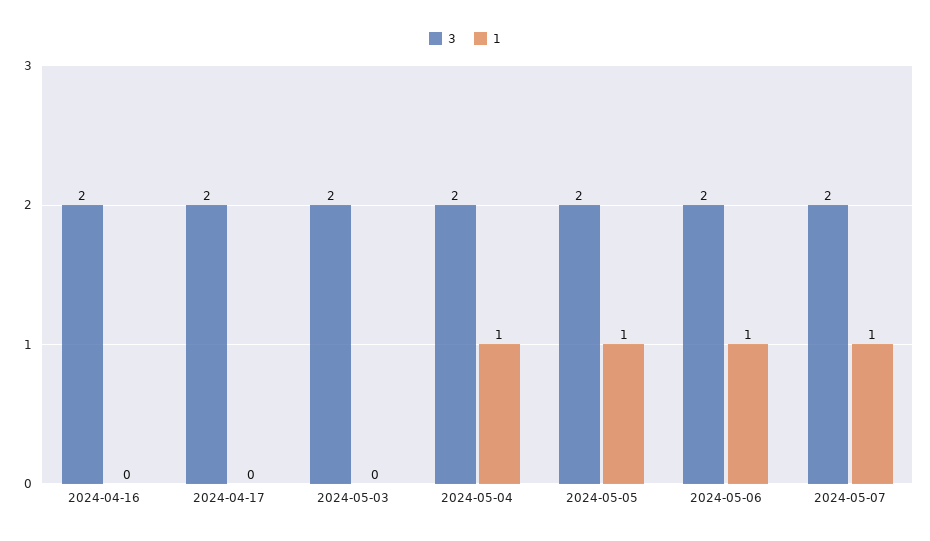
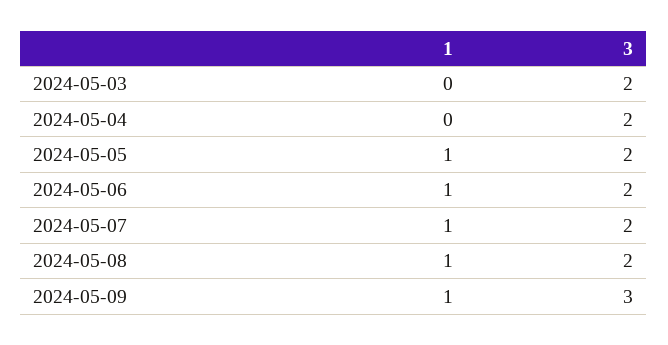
3, 2024-04-16: 2 -> none
1, 2024-04-16: 0 -> none
3, 2024-04-17: 2 -> none
1, 2024-04-17: 0 -> none
1, 2024-05-04: 1 -> 0
1, 2024-05-08: none -> 1
3, 2024-05-08: none -> 2
1, 2024-05-09: none -> 1
3, 2024-05-09: none -> 3

